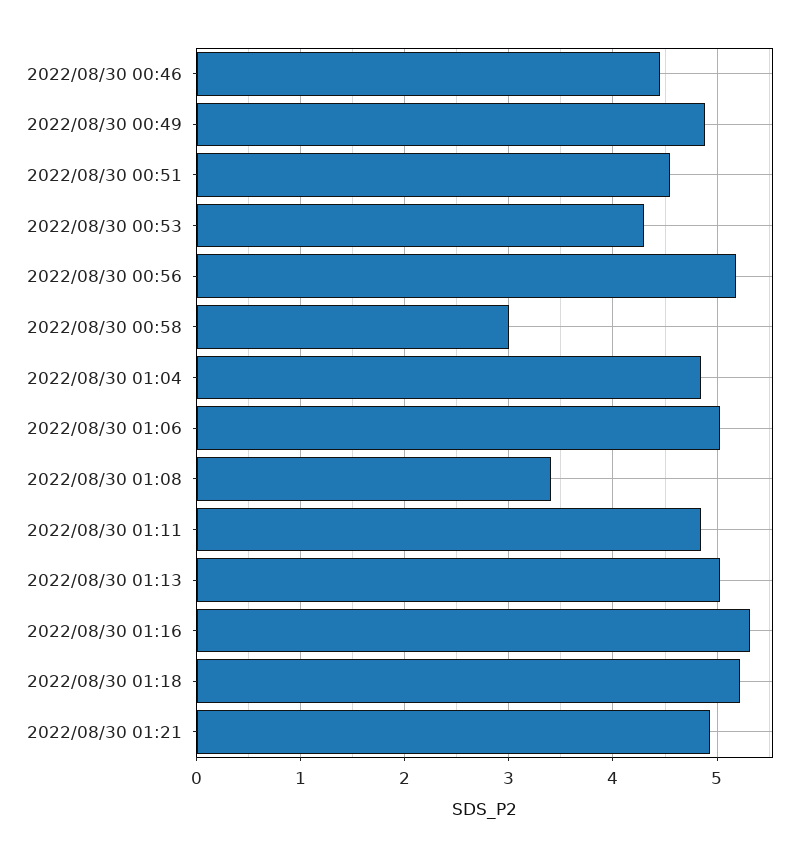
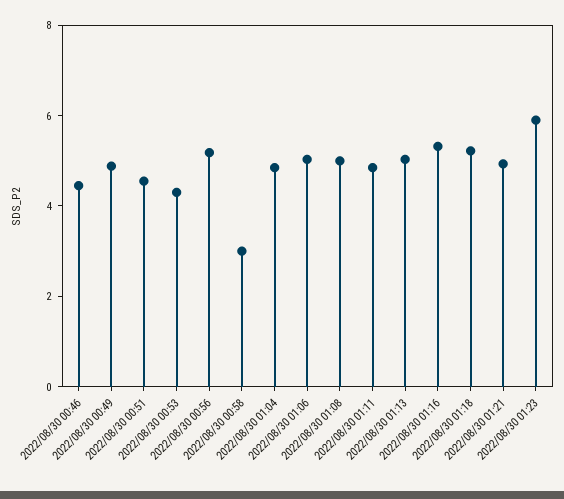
2022/08/30 01:08: 3.4 -> 5
2022/08/30 01:23: none -> 6

